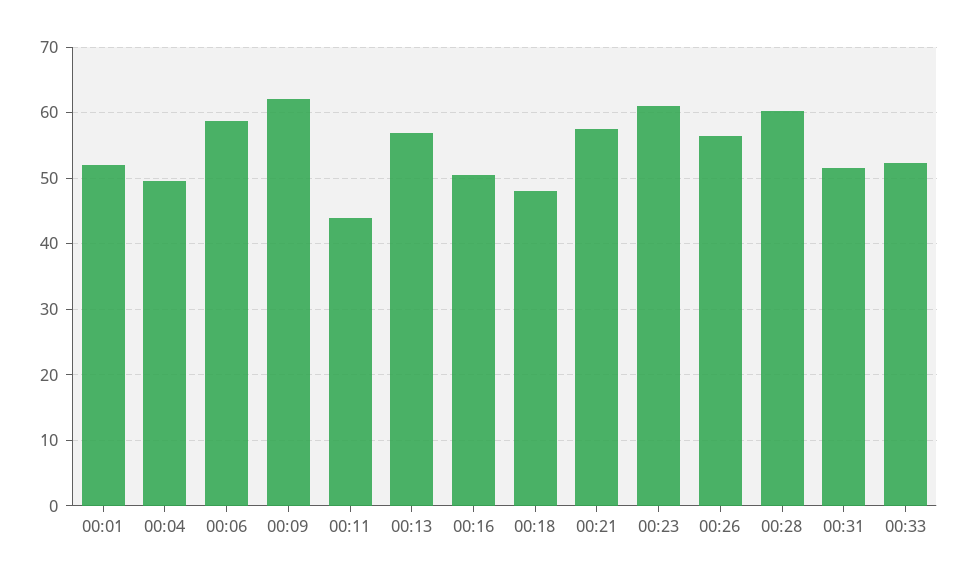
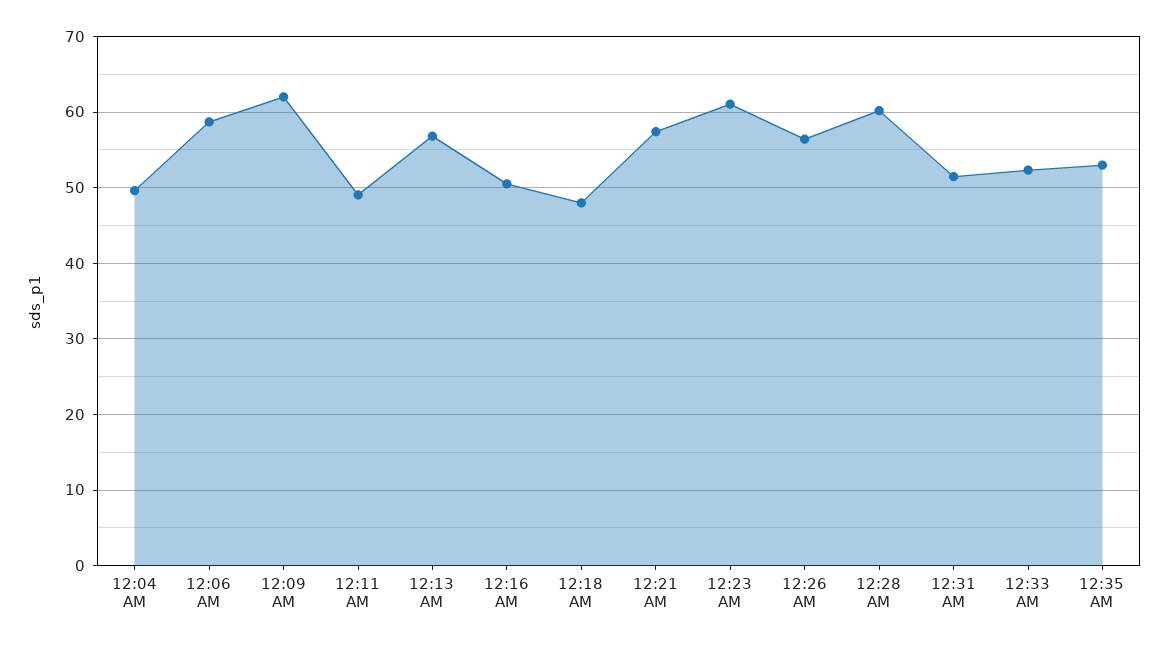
00:01: 52 -> none
00:11: 44 -> 49
12:35 AM: none -> 53

